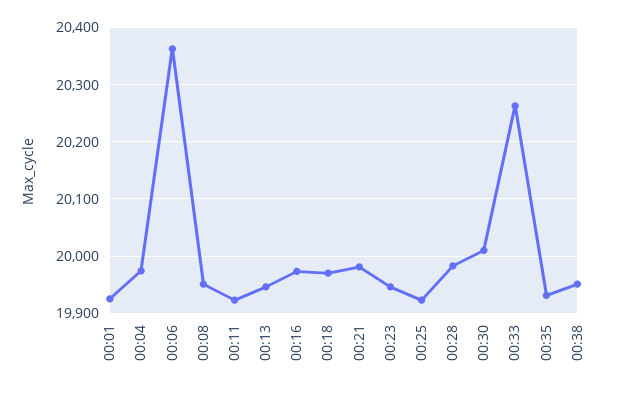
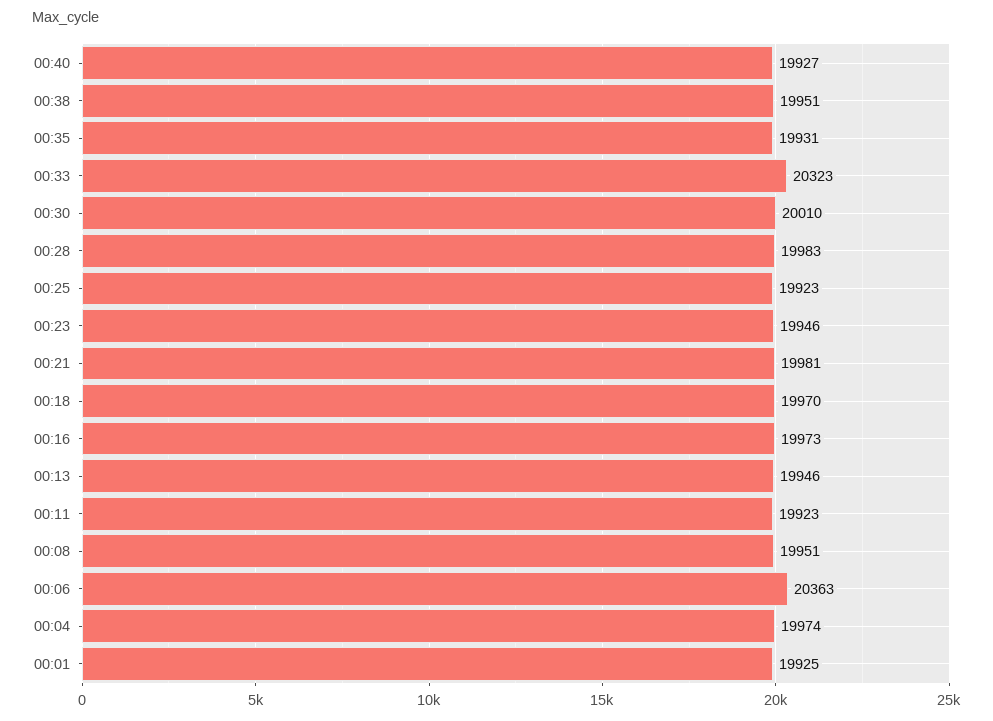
00:33: 20260 -> 20323
00:40: none -> 19927

